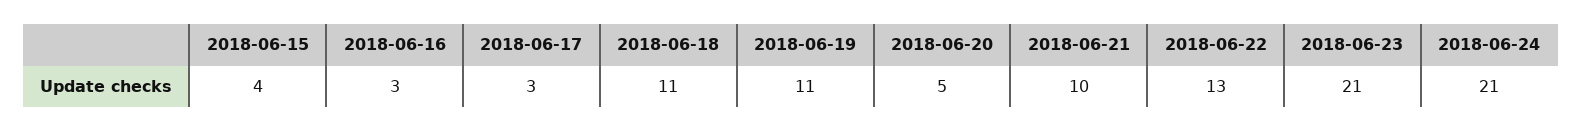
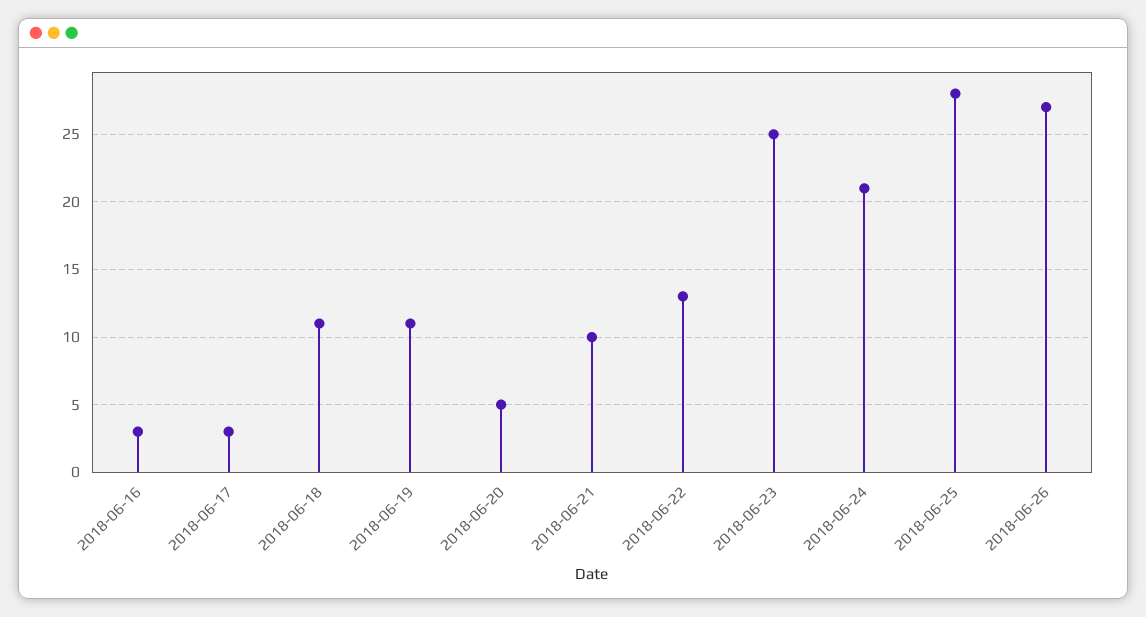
2018-06-15: 4 -> none
2018-06-23: 21 -> 25
2018-06-25: none -> 28
2018-06-26: none -> 27

